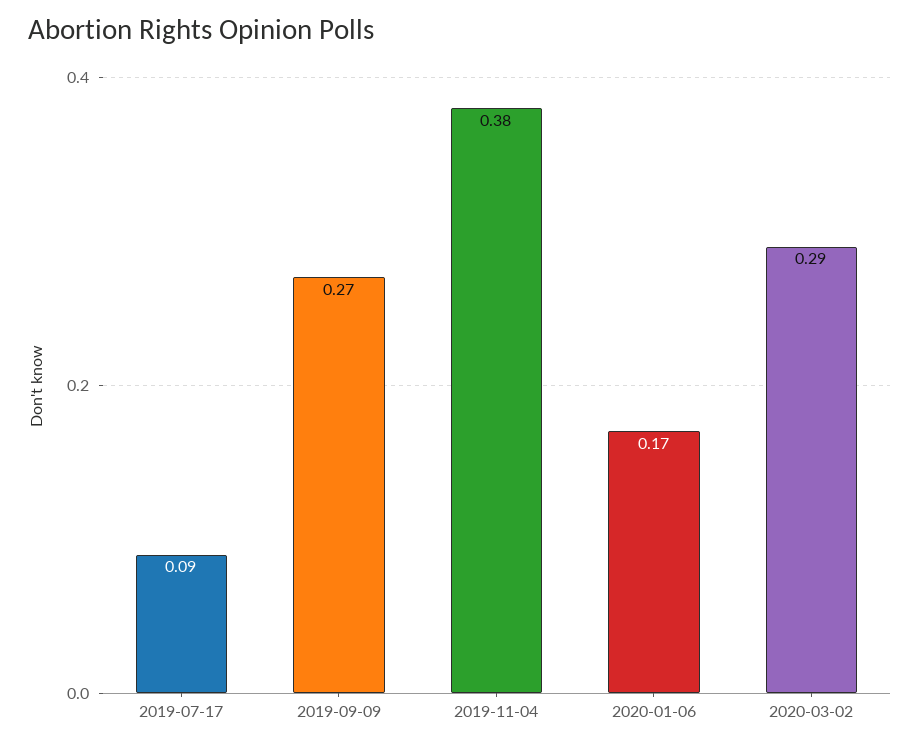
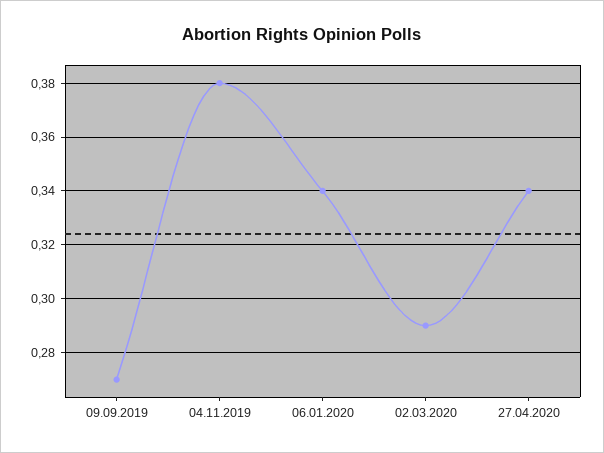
2019-07-17: 0.09 -> none
2020-01-06: 0.17 -> 0.34
27.04.2020: none -> 0.34

